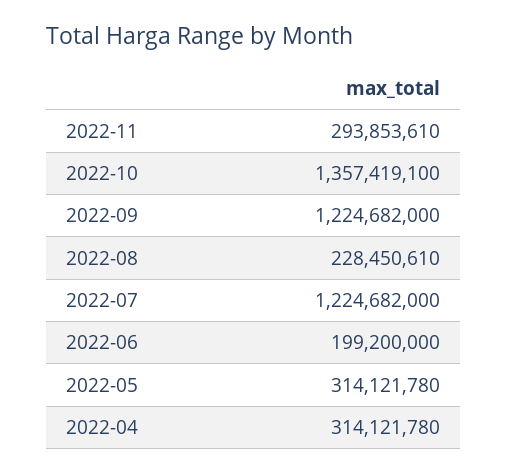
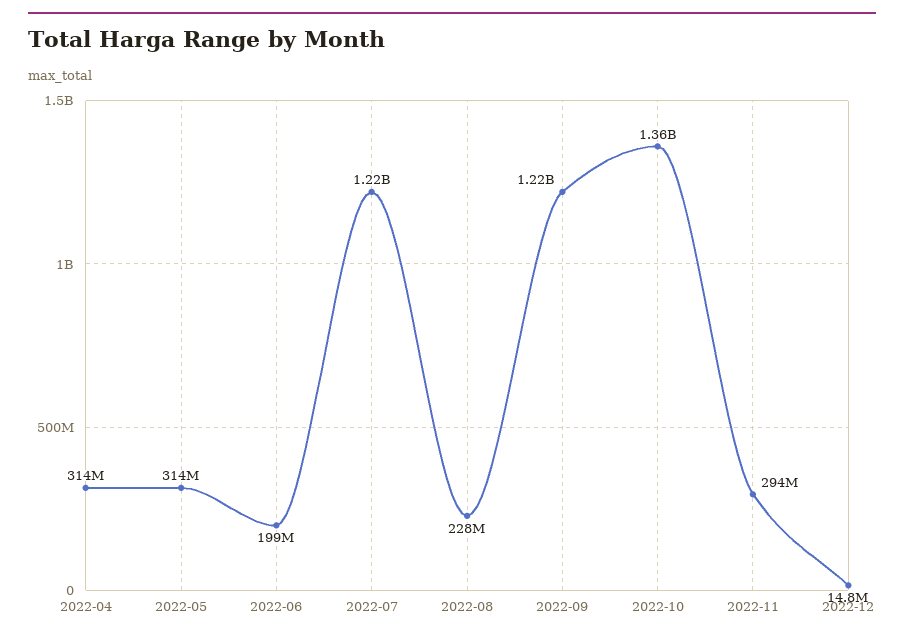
2022-12: none -> 14800000

